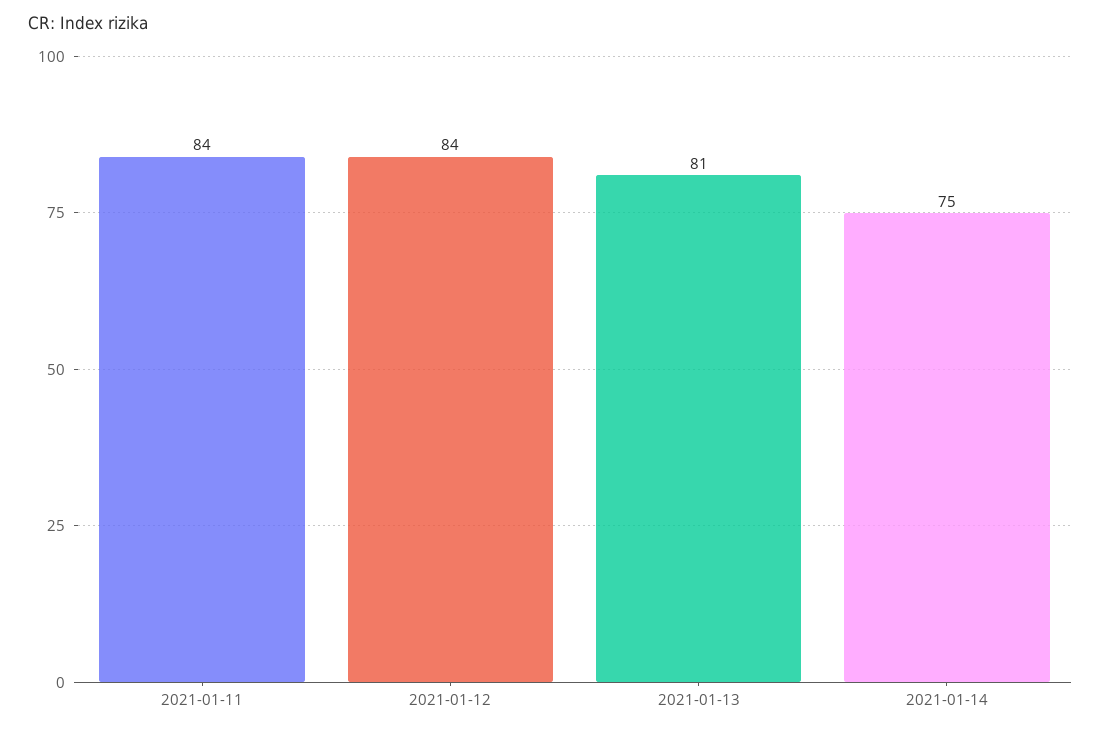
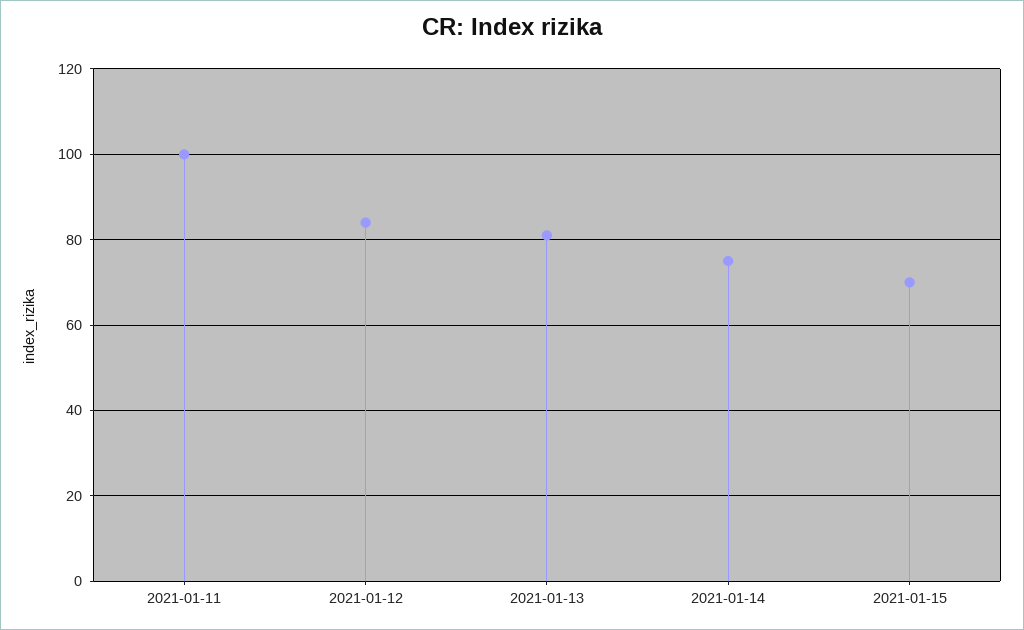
2021-01-11: 84 -> 100
2021-01-15: none -> 70

